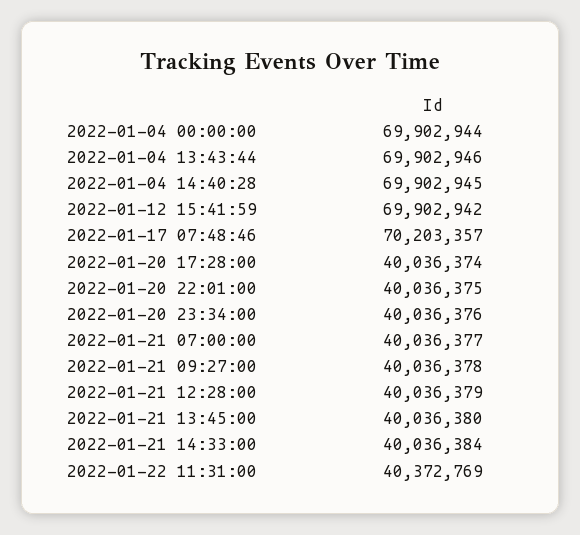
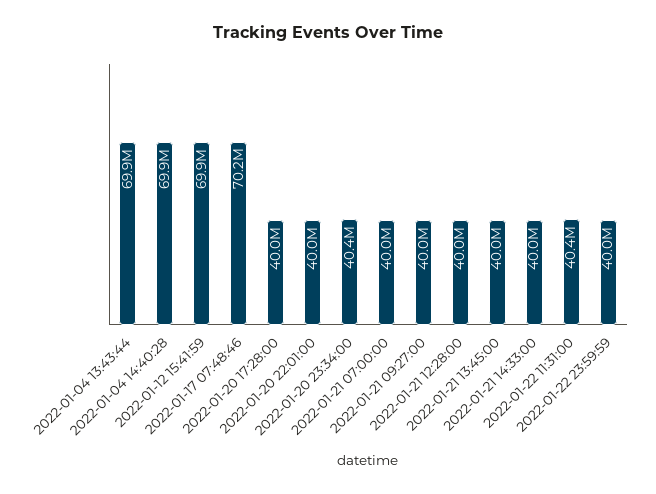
2022-01-04 00:00:00: 69902944 -> none
2022-01-20 23:34:00: 40036376 -> 40400000
2022-01-22 23:59:59: none -> 40000000

